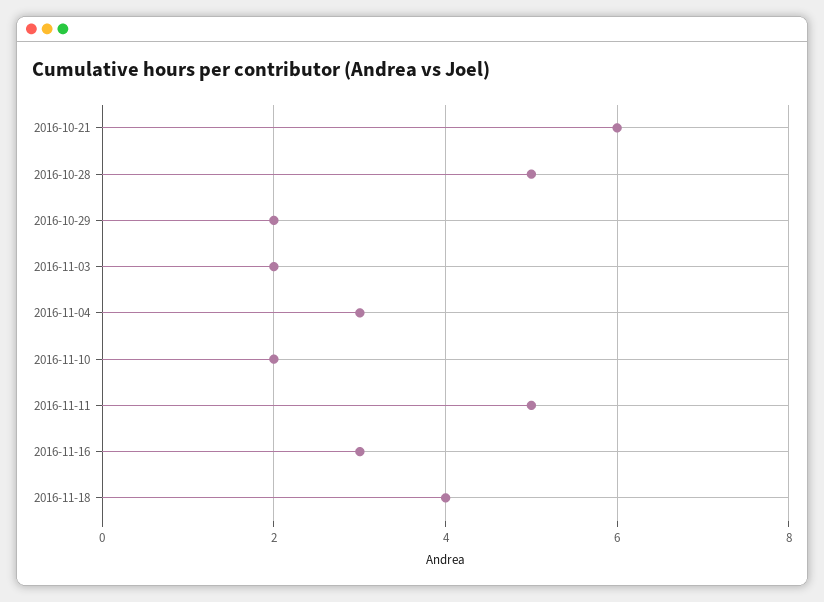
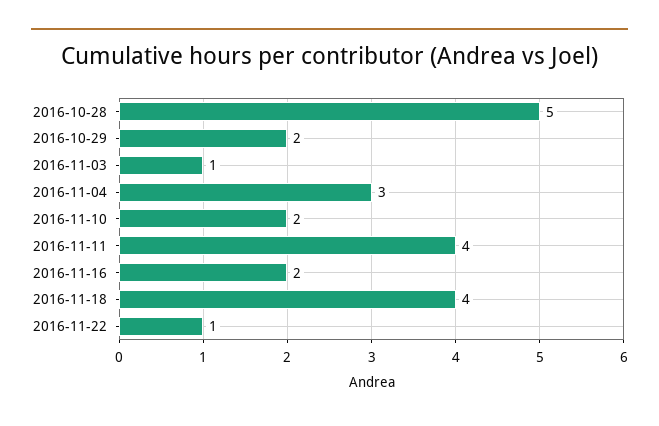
2016-10-21: 6 -> none
2016-11-03: 2 -> 1
2016-11-11: 5 -> 4
2016-11-16: 3 -> 2
2016-11-22: none -> 1

